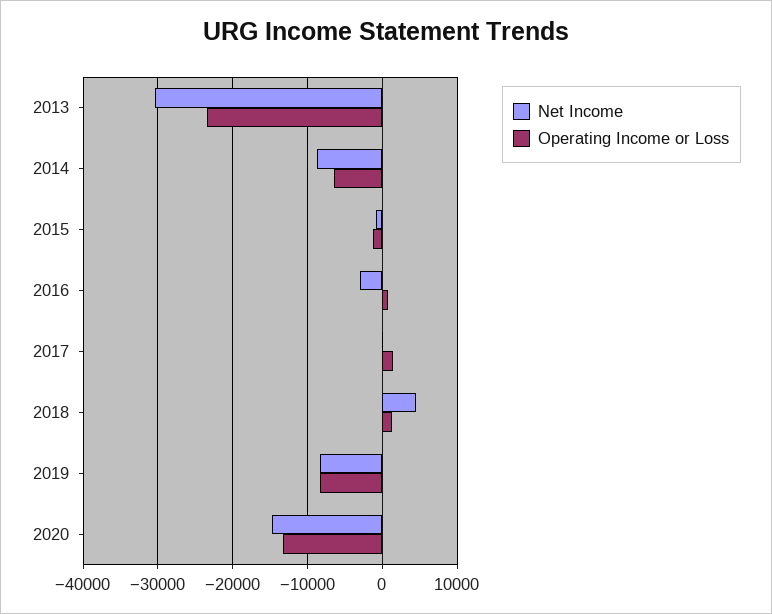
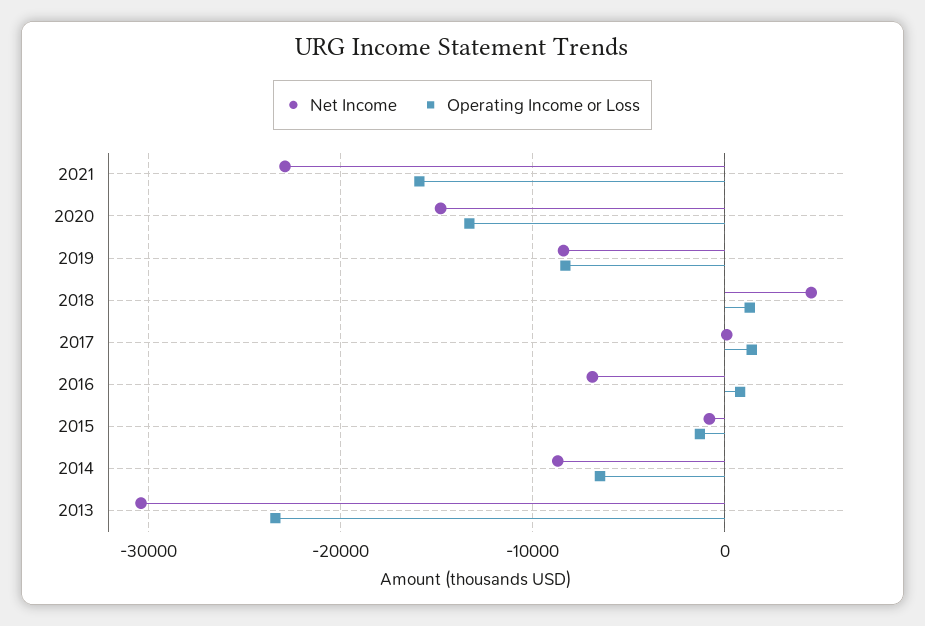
Net Income, 2016: -3000 -> -7000
Net Income, 2021: none -> -23000
Operating Income or Loss, 2021: none -> -16000

